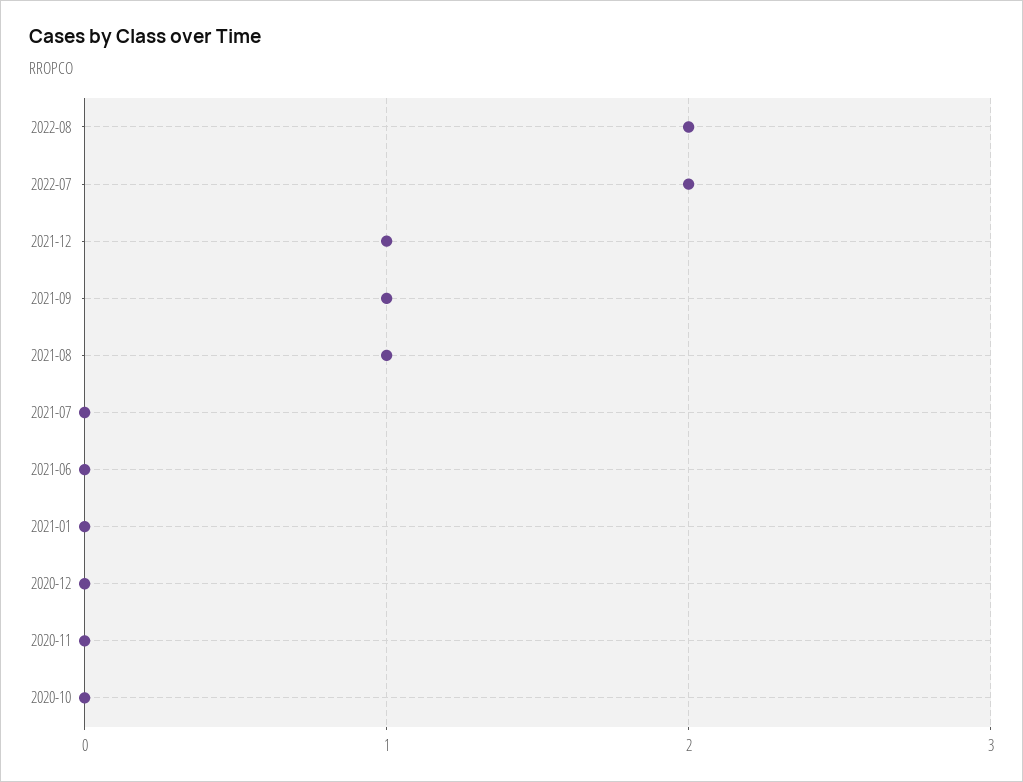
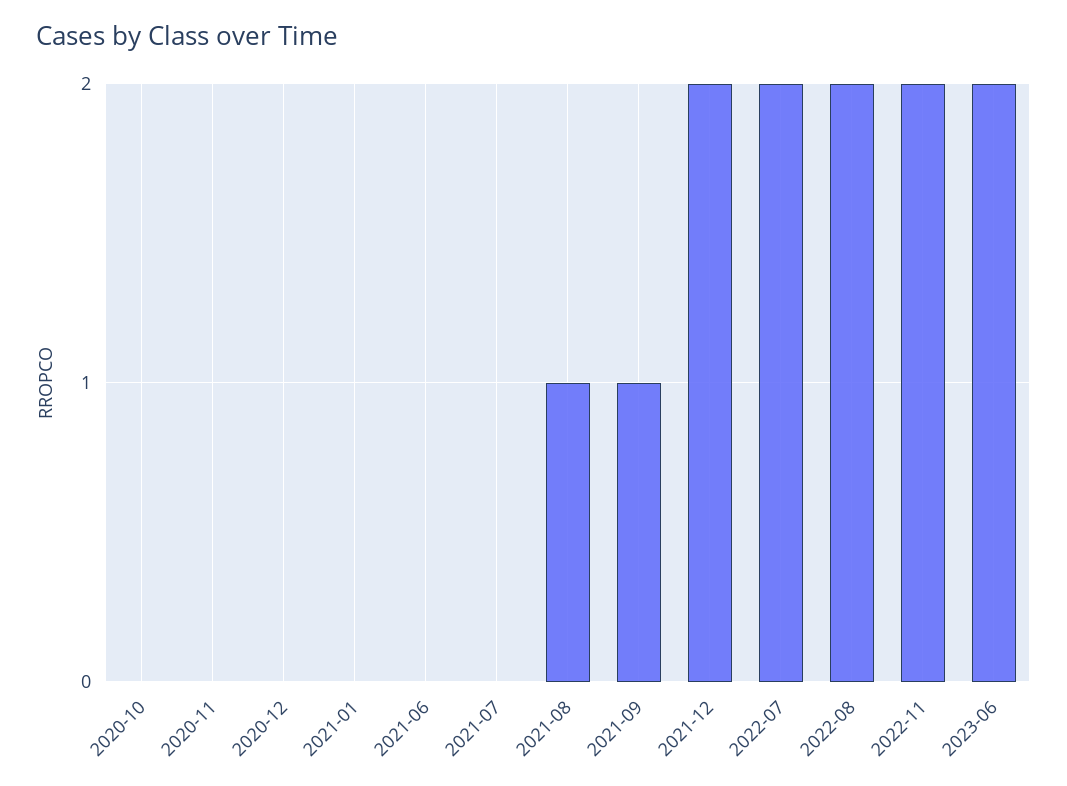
2021-12: 1 -> 2
2022-11: none -> 2
2023-06: none -> 2

